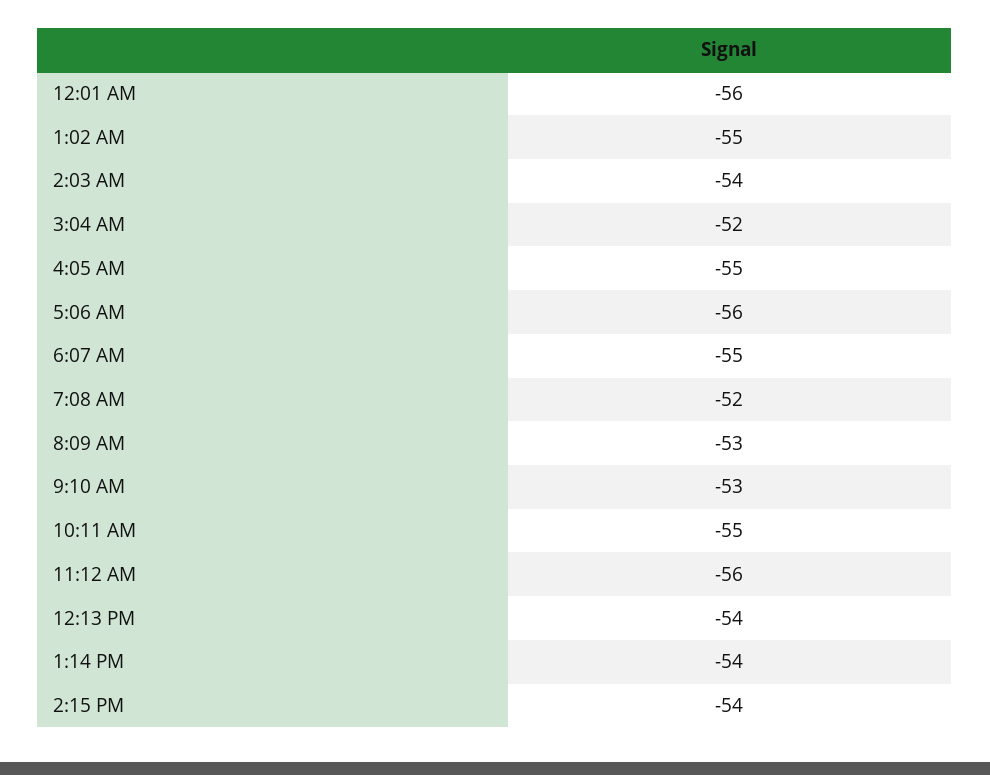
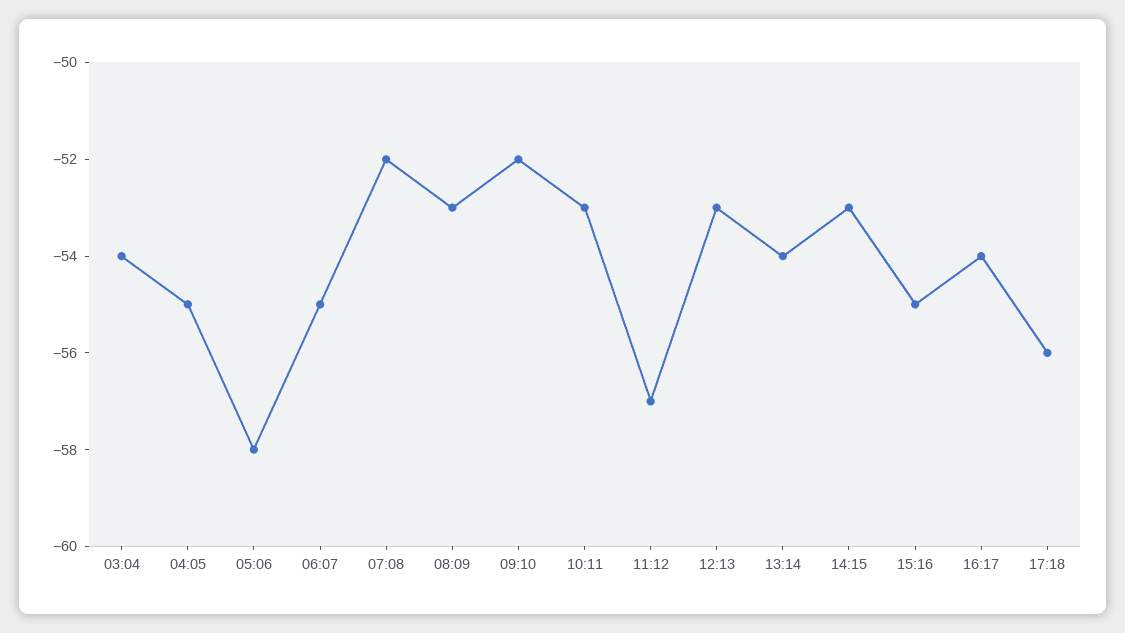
12:01 AM: -56 -> none
1:02 AM: -55 -> none
2:03 AM: -54 -> none
3:04 AM: -52 -> -54
5:06 AM: -56 -> -58
9:10 AM: -53 -> -52
10:11 AM: -55 -> -53
11:12 AM: -56 -> -57
12:13 PM: -54 -> -53
2:15 PM: -54 -> -53
15:16: none -> -55
16:17: none -> -54
17:18: none -> -56

